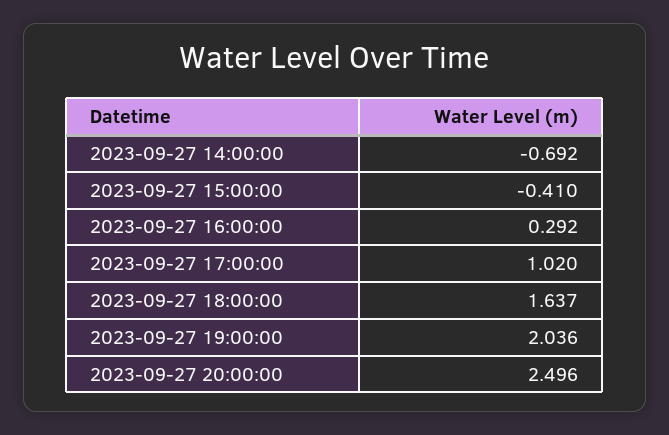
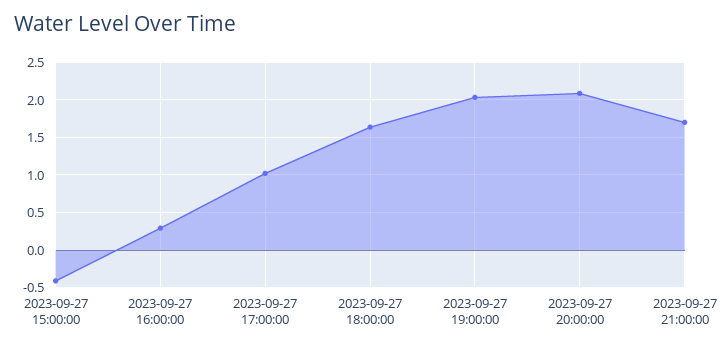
2023-09-27 14:00:00: -0.692 -> none
2023-09-27 20:00:00: 2.496 -> 2.1
2023-09-27 21:00:00: none -> 1.7

